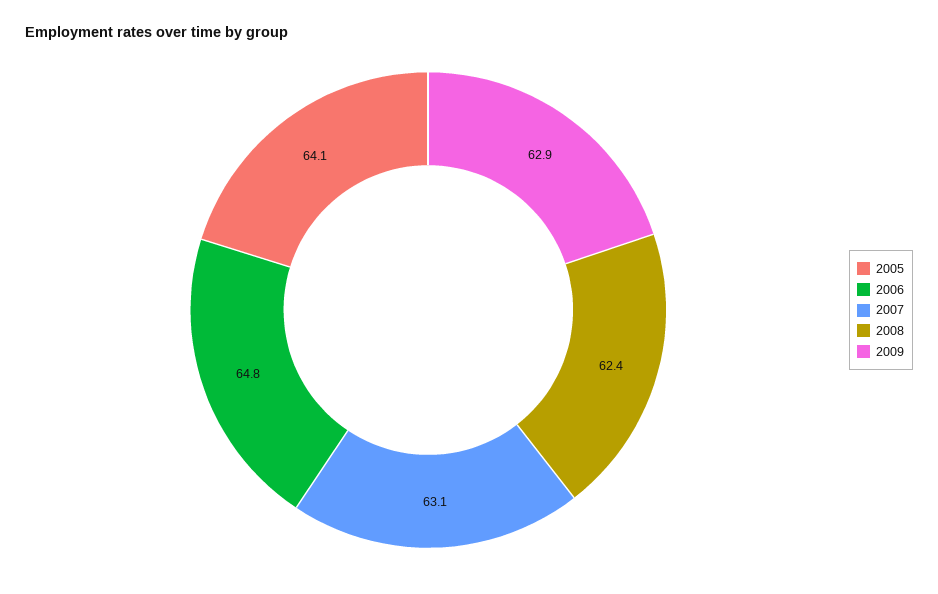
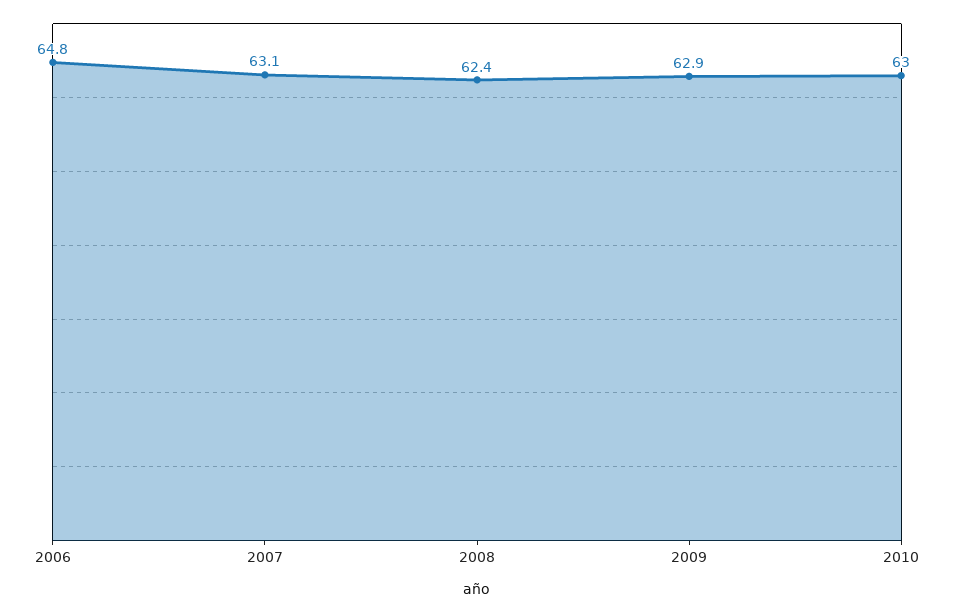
2005: 64.1 -> none
2010: none -> 63

